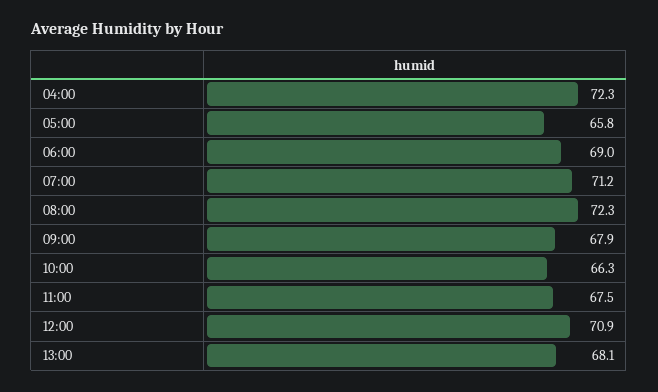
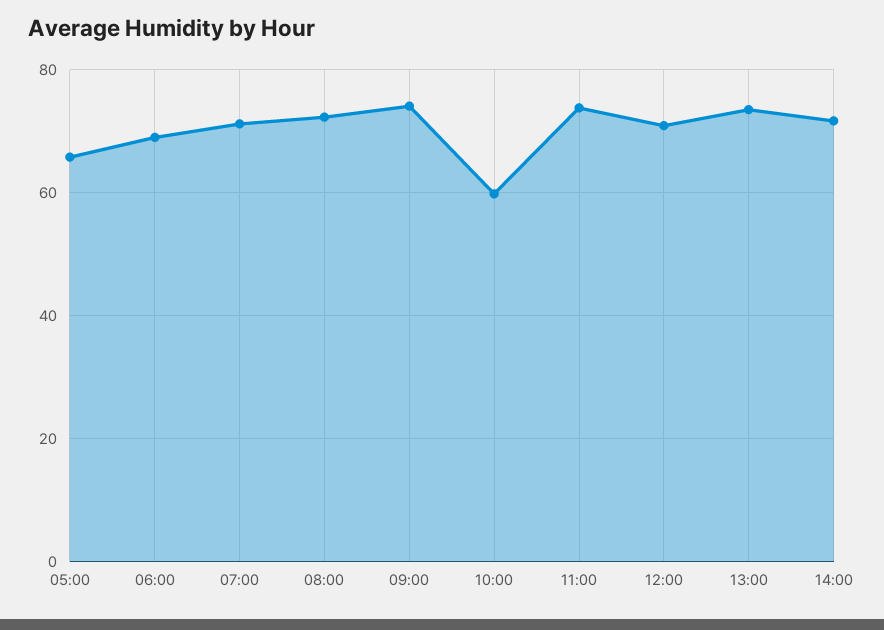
04:00: 72.3 -> none
09:00: 67.9 -> 74
10:00: 66.3 -> 60
11:00: 67.5 -> 74
13:00: 68.1 -> 74
14:00: none -> 72

